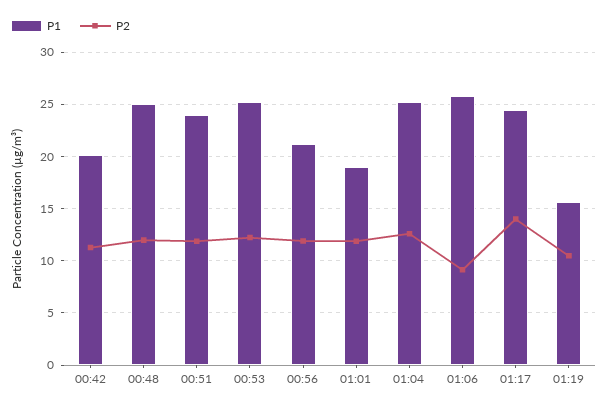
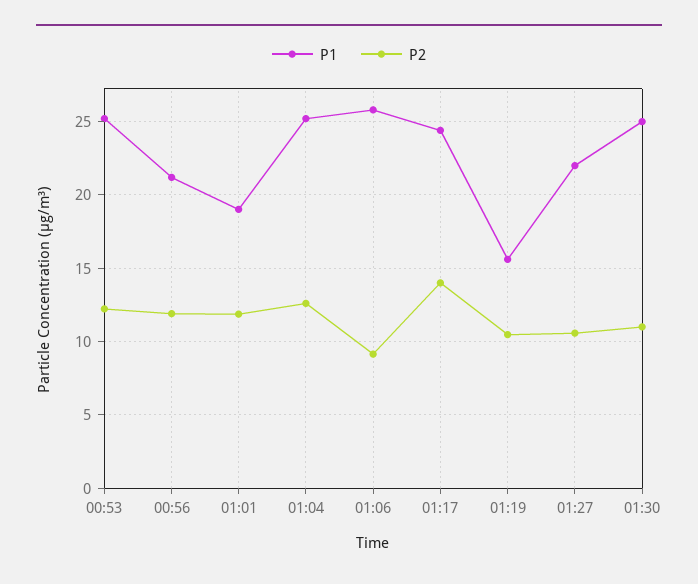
P1, 00:42: 20 -> none
P2, 00:42: 11 -> none
P1, 00:48: 25 -> none
P2, 00:48: 12 -> none
P1, 00:51: 24 -> none
P2, 00:51: 12 -> none
P1, 01:27: none -> 22
P2, 01:27: none -> 10.5
P1, 01:30: none -> 25
P2, 01:30: none -> 11

